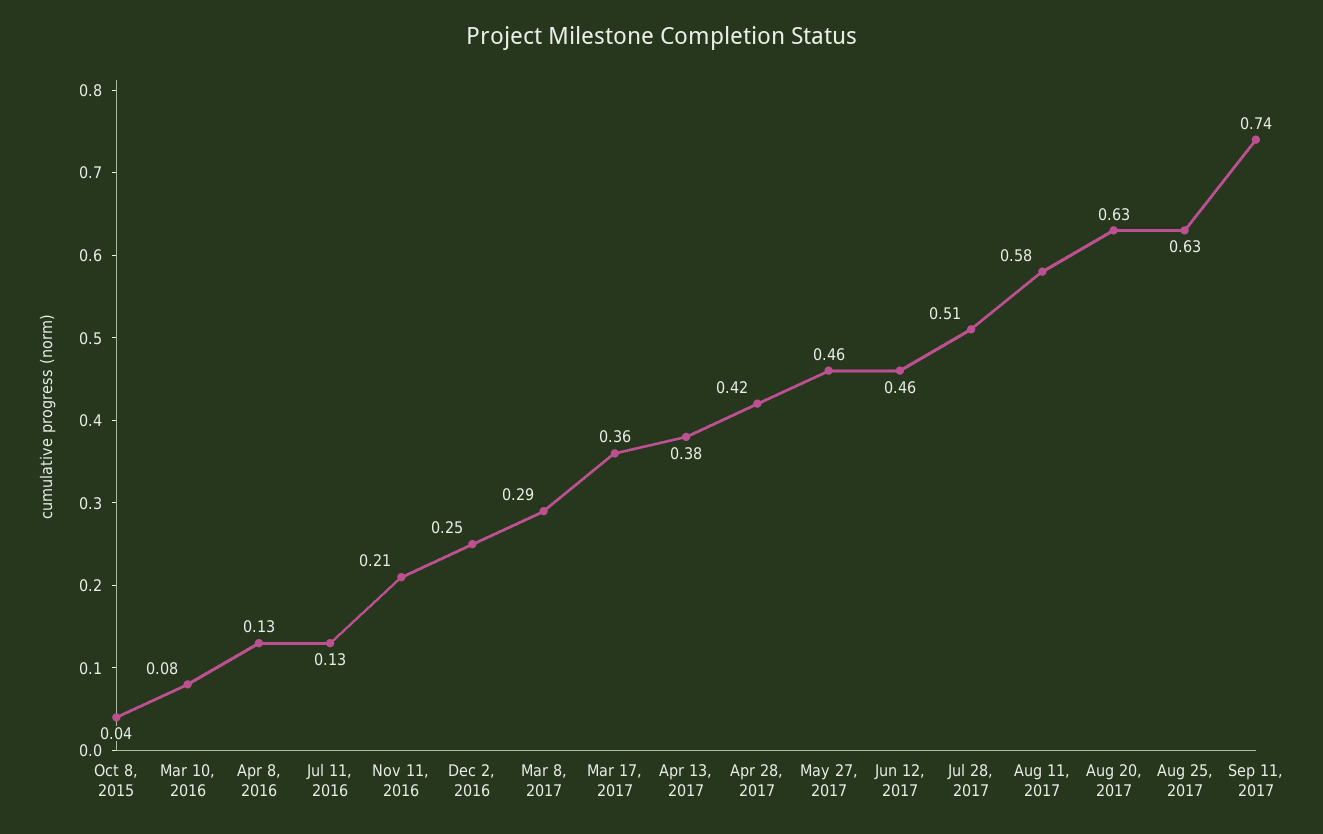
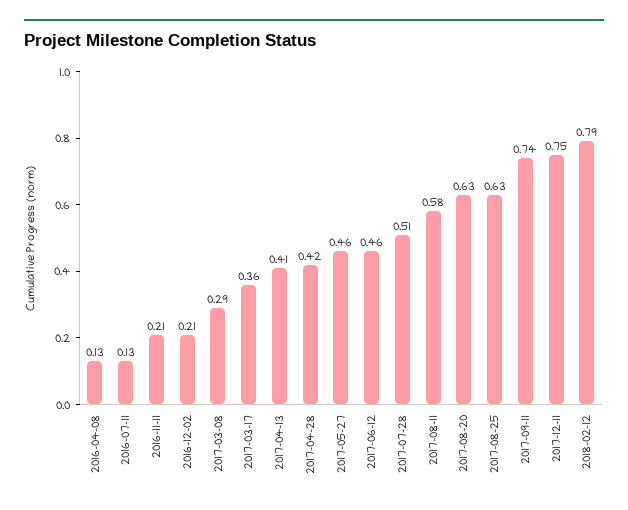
Oct 8, 2015: 0.04 -> none
Mar 10, 2016: 0.08 -> none
Dec 2, 2016: 0.25 -> 0.21
Apr 13, 2017: 0.38 -> 0.41
2017-12-11: none -> 0.75
2018-02-12: none -> 0.79

